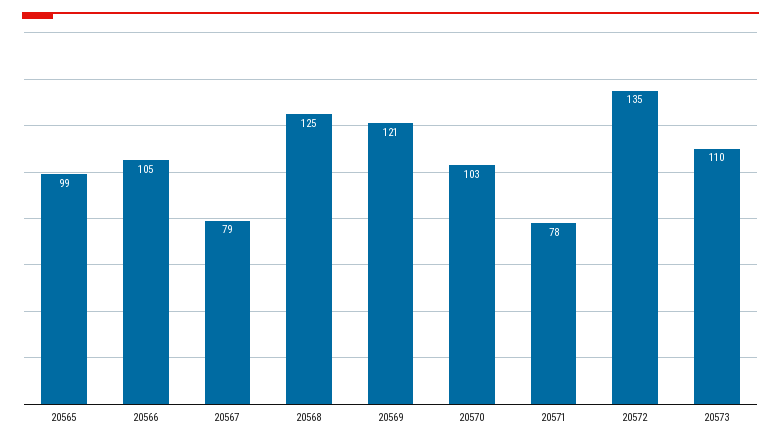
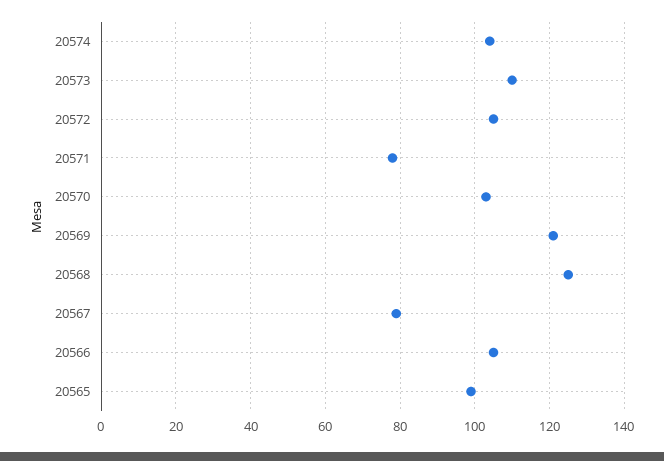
20572: 135 -> 105
20574: none -> 105

